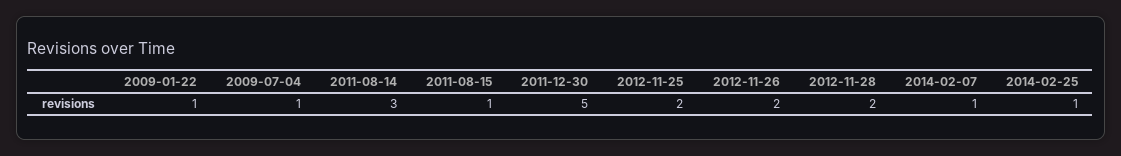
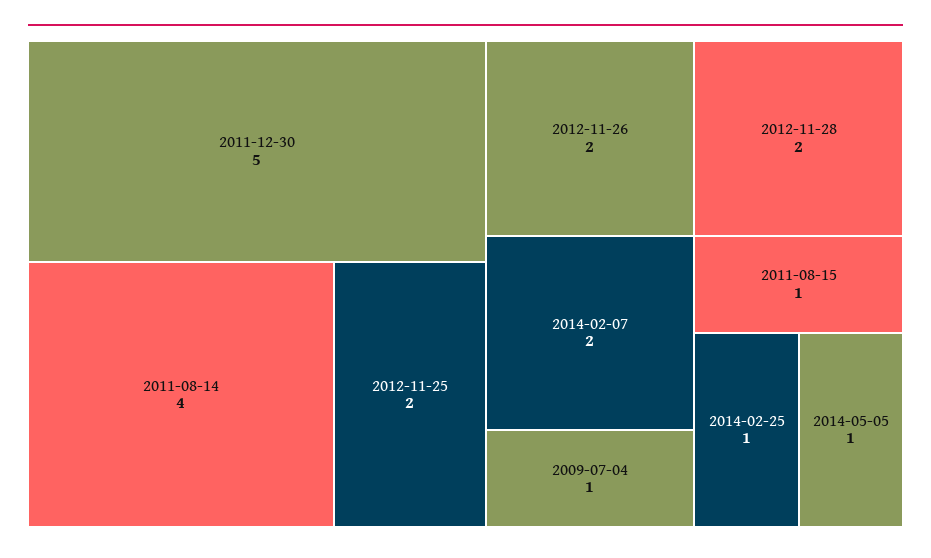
2009-01-22: 1 -> none
2011-08-14: 3 -> 4
2014-02-07: 1 -> 2
2014-05-05: none -> 1

